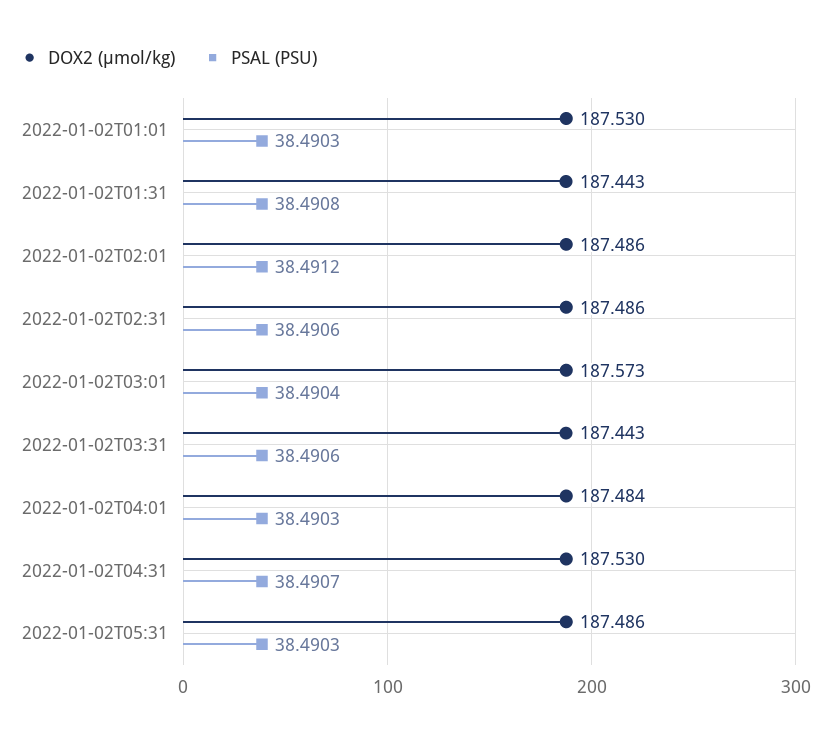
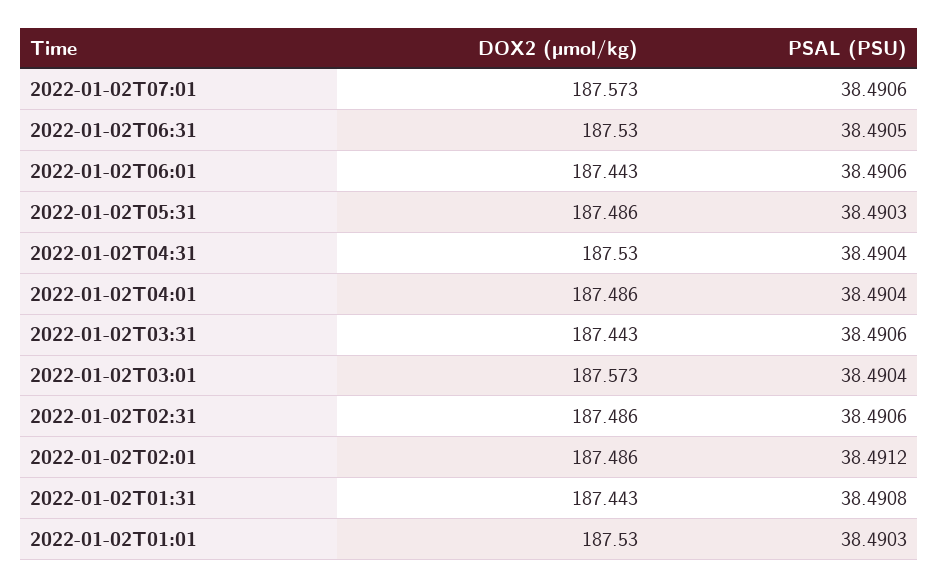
DOX2 (µmol/kg), 2022-01-02T04:01: 187.484 -> 187.486
PSAL (PSU), 2022-01-02T04:01: 38.4903 -> 38.4904
PSAL (PSU), 2022-01-02T04:31: 38.4907 -> 38.4904
DOX2 (µmol/kg), 2022-01-02T07:01: none -> 187.573
PSAL (PSU), 2022-01-02T07:01: none -> 38.4906
DOX2 (µmol/kg), 2022-01-02T06:31: none -> 187.53
PSAL (PSU), 2022-01-02T06:31: none -> 38.4905
DOX2 (µmol/kg), 2022-01-02T06:01: none -> 187.443
PSAL (PSU), 2022-01-02T06:01: none -> 38.4906

